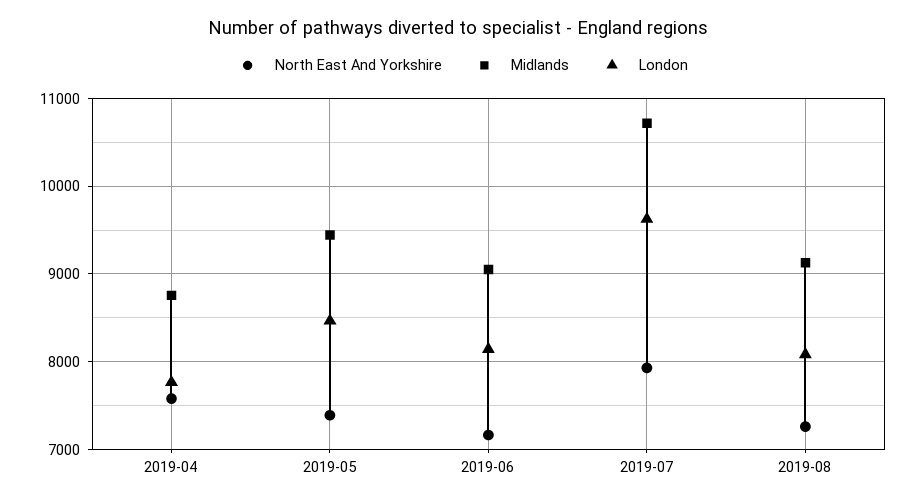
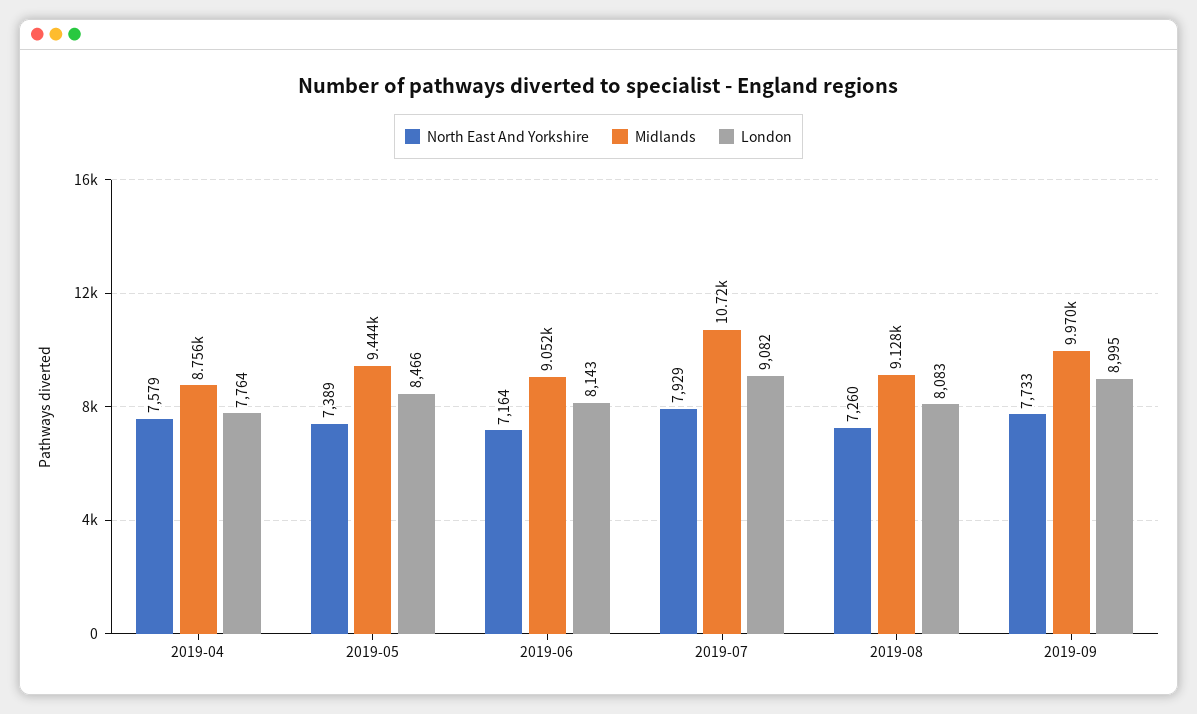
London, 2019-07: 9600 -> 9082
North East And Yorkshire, 2019-09: none -> 7733
Midlands, 2019-09: none -> 9970
London, 2019-09: none -> 8995

